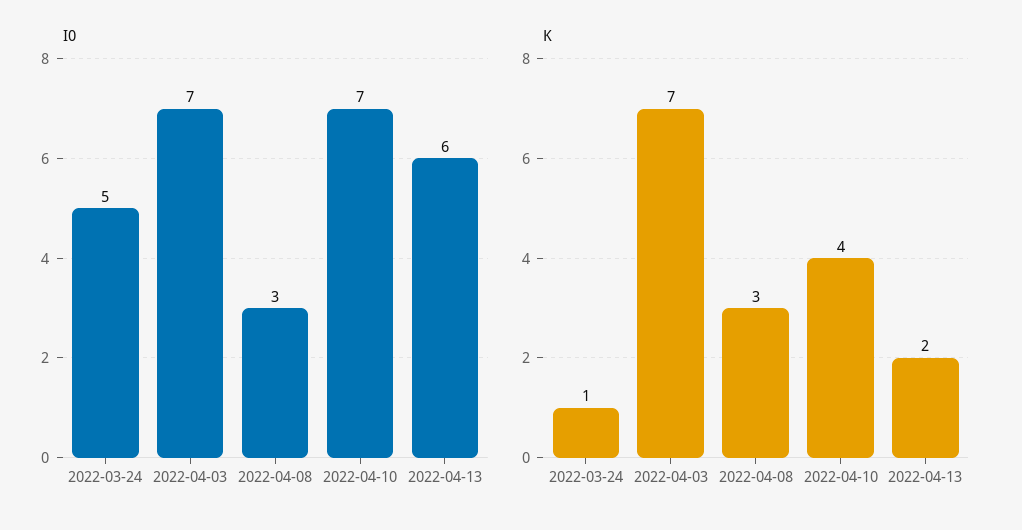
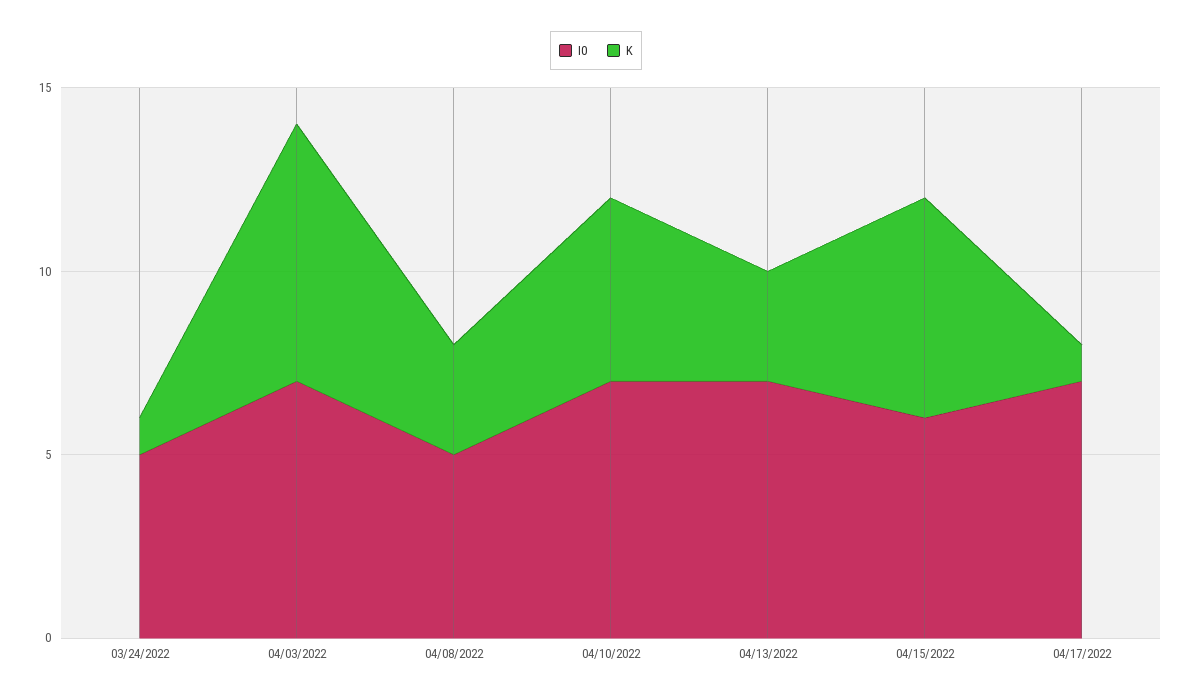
I0, 2022-04-08: 3 -> 5
I0, 2022-04-13: 6 -> 7
K, 2022-04-10: 4 -> 5
K, 2022-04-13: 2 -> 3
I0, 04/15/2022: none -> 6
K, 04/15/2022: none -> 6
I0, 04/17/2022: none -> 7
K, 04/17/2022: none -> 1

